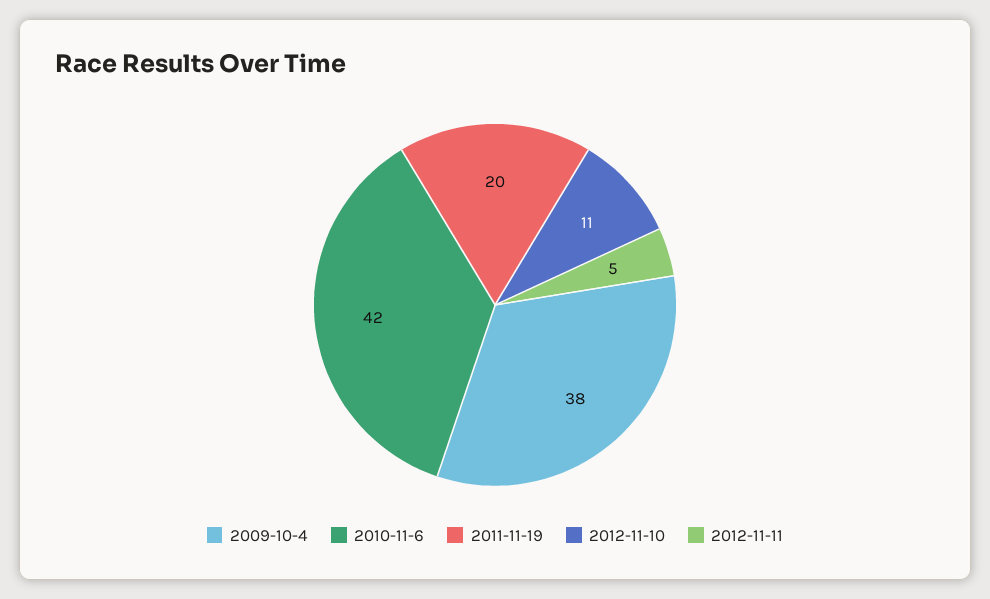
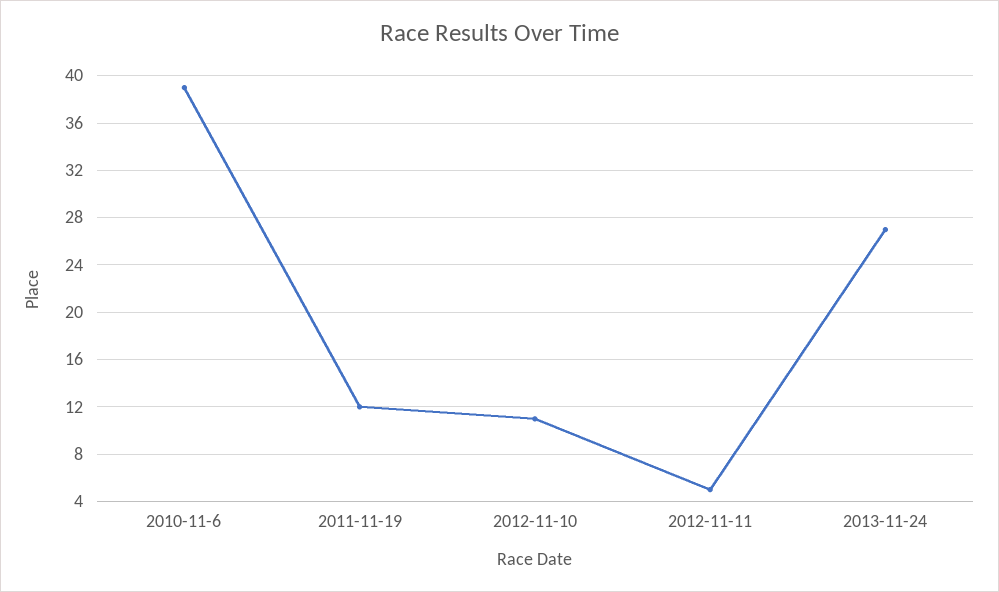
2009-10-4: 38 -> none
2010-11-6: 42 -> 39
2011-11-19: 20 -> 12
2013-11-24: none -> 27

